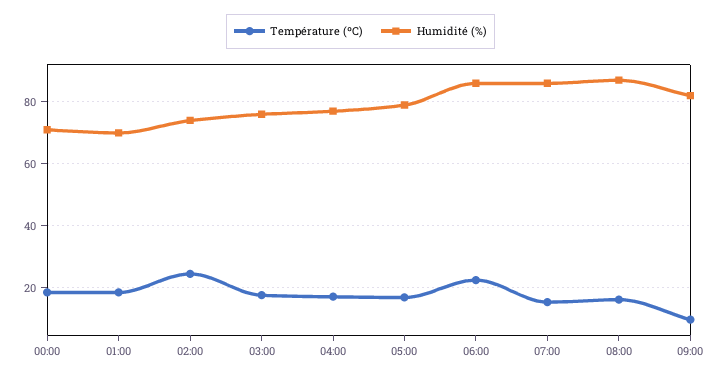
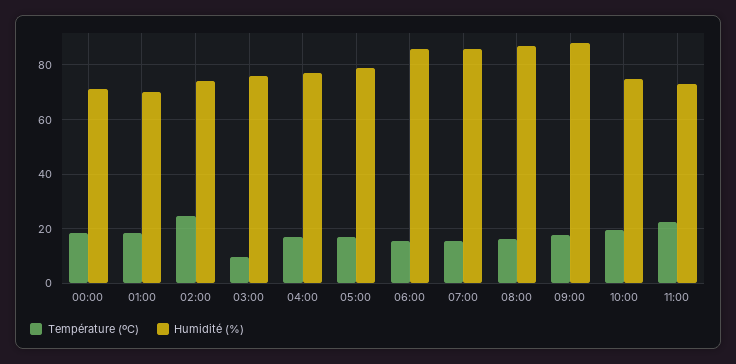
Température (ºC), 03:00: 18 -> 10
Température (ºC), 06:00: 22 -> 15
Température (ºC), 09:00: 10 -> 17.5
Humidité (%), 09:00: 82 -> 87.5
Température (ºC), 10:00: none -> 20
Humidité (%), 10:00: none -> 75
Température (ºC), 11:00: none -> 22.5
Humidité (%), 11:00: none -> 72.5

